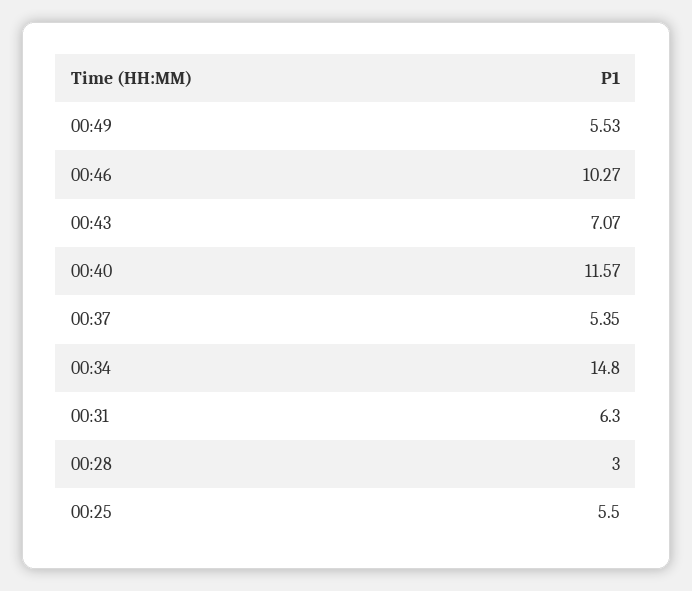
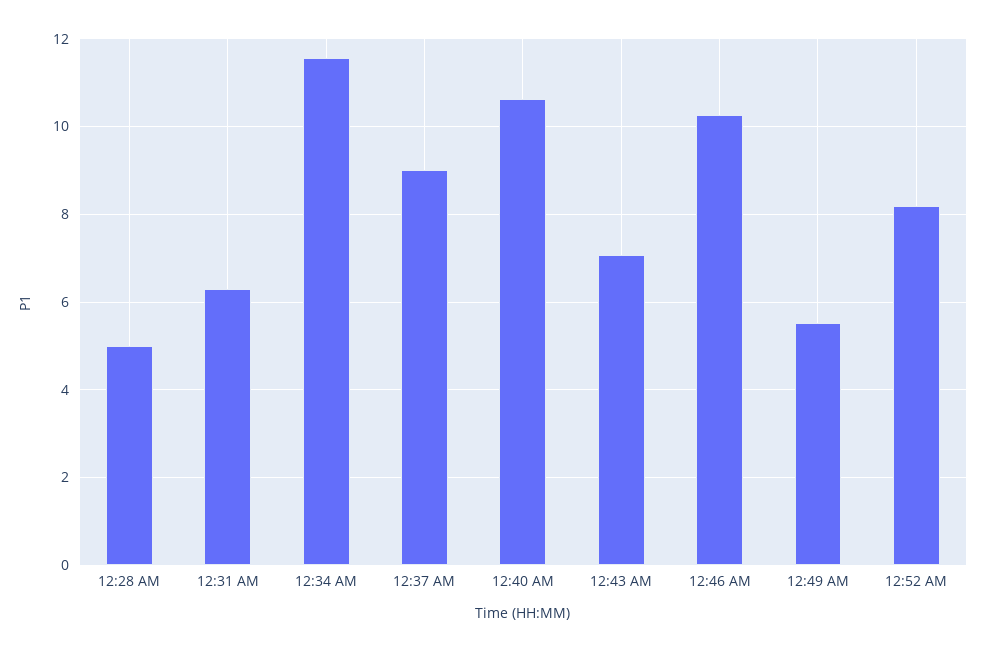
00:40: 11.57 -> 10.6
00:37: 5.35 -> 9
00:34: 14.8 -> 11.6
00:28: 3 -> 5
00:25: 5.5 -> none
12:52 AM: none -> 8.2

